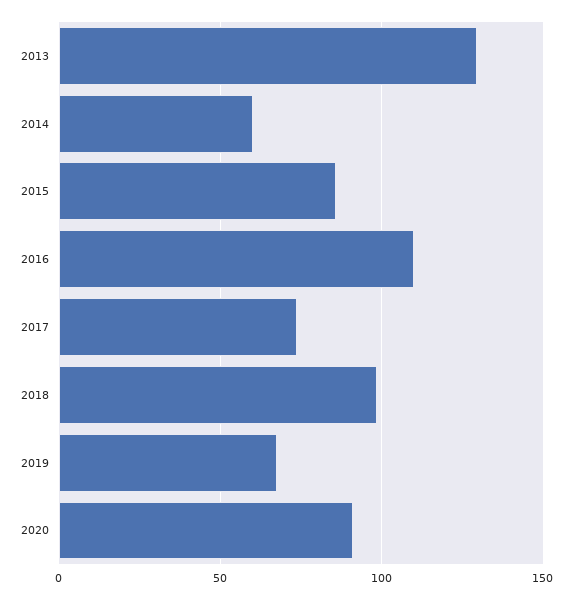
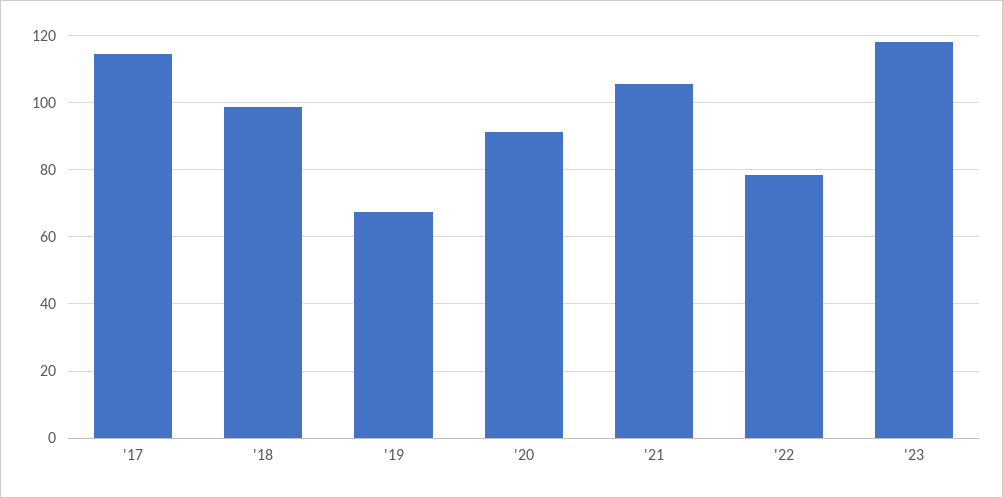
2013: 130 -> none
2014: 60 -> none
2015: 85 -> none
2016: 110 -> none
2017: 75 -> 114
'21: none -> 106
'22: none -> 78
'23: none -> 118

